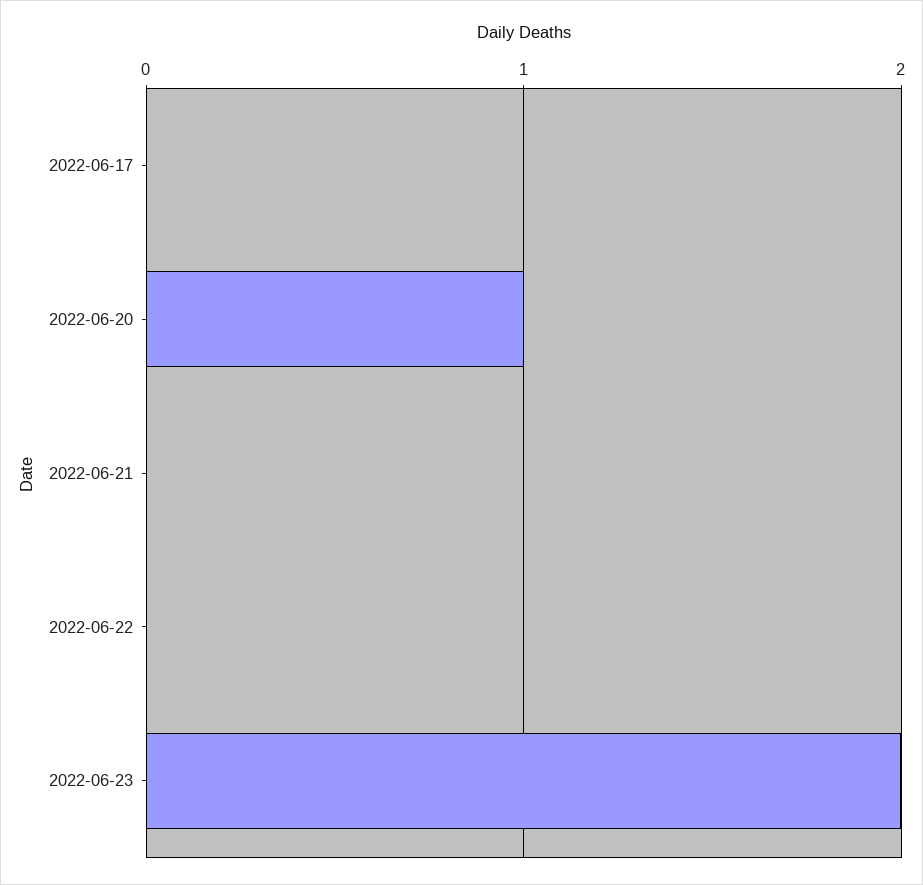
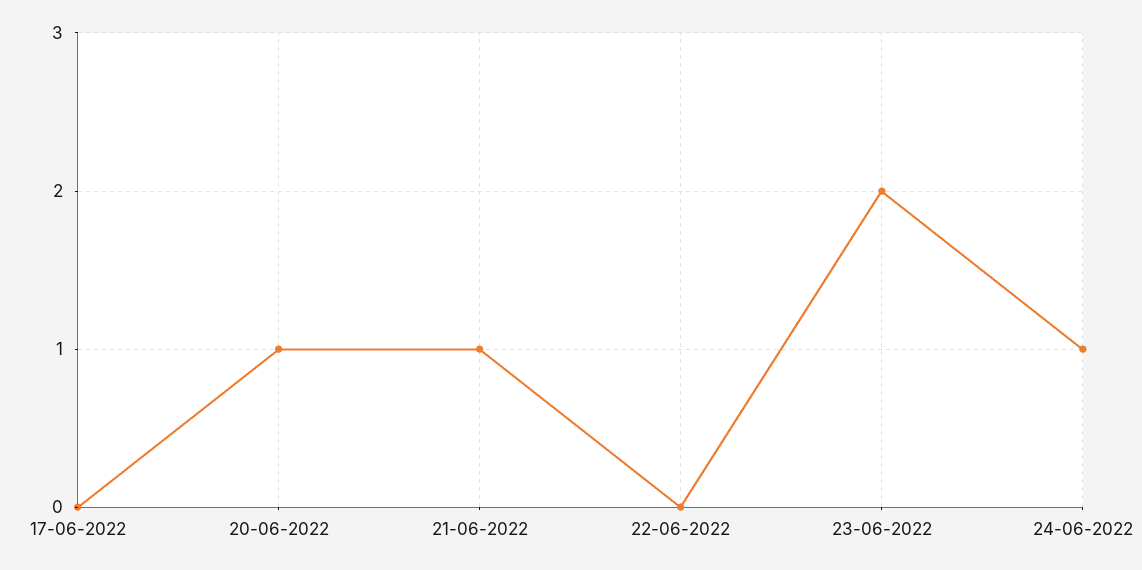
2022-06-21: 0 -> 1
24-06-2022: none -> 1

